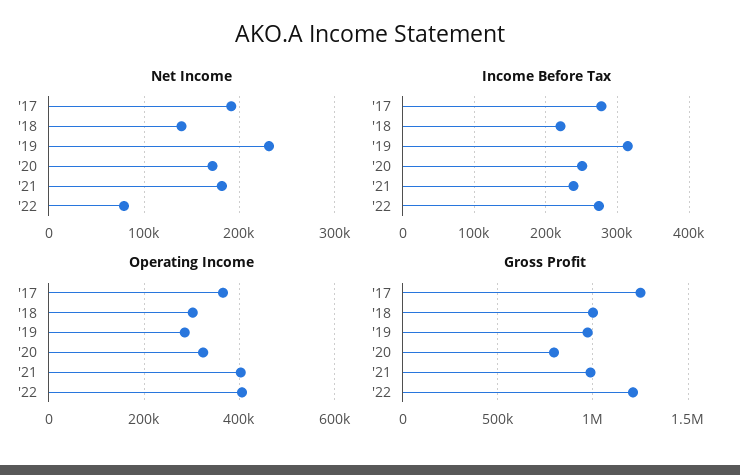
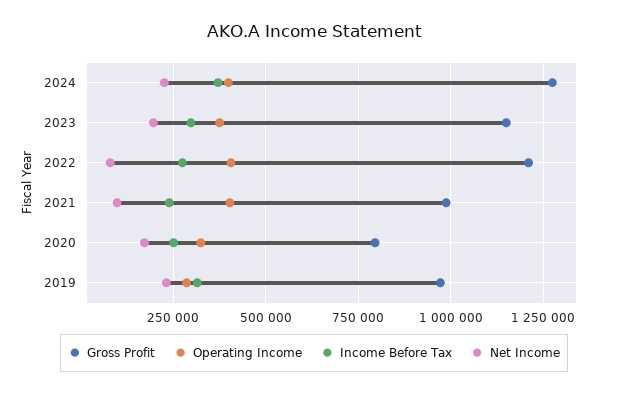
Net Income, '17: 190000 -> none
Net Income, '18: 140000 -> none
Net Income, '21: 180000 -> 100000
Income Before Tax, '17: 280000 -> none
Income Before Tax, '18: 220000 -> none
Operating Income, '17: 360000 -> none
Operating Income, '18: 300000 -> none
Gross Profit, '17: 1250000 -> none
Gross Profit, '18: 1000000 -> none
Gross Profit, 2024: none -> 1275000
Operating Income, 2024: none -> 400000
Income Before Tax, 2024: none -> 375000
Net Income, 2024: none -> 225000
Gross Profit, 2023: none -> 1150000
Operating Income, 2023: none -> 375000
Income Before Tax, 2023: none -> 300000
Net Income, 2023: none -> 200000

